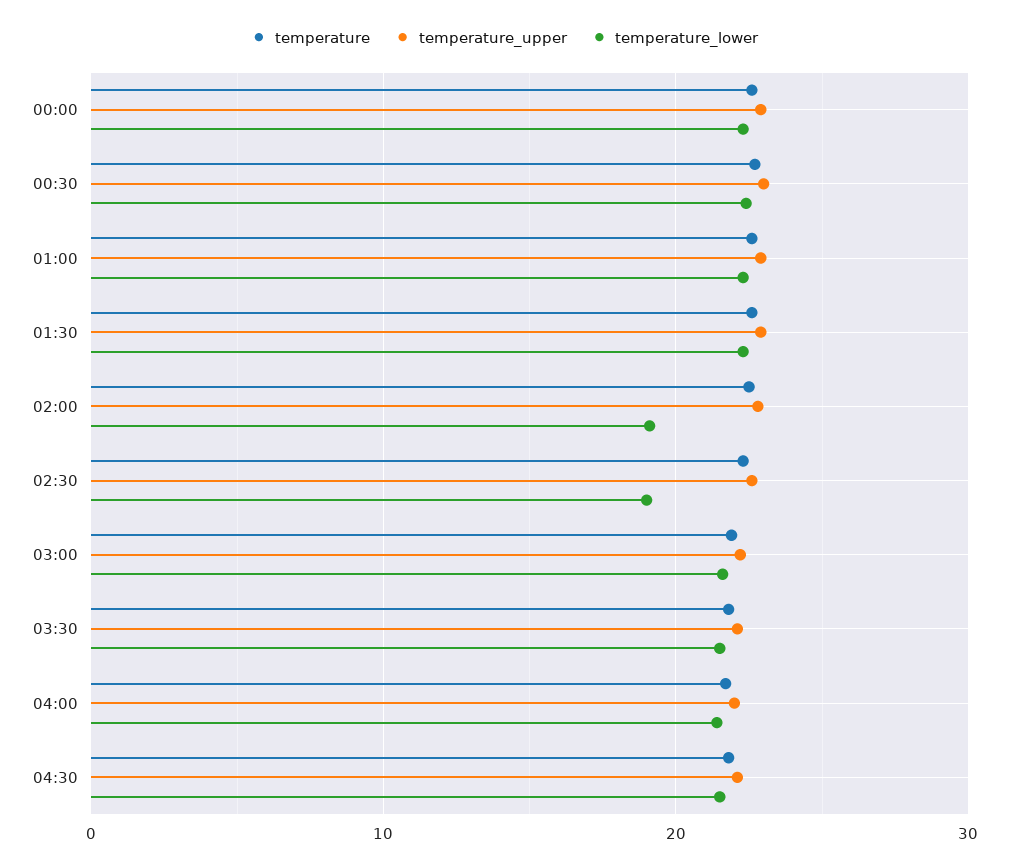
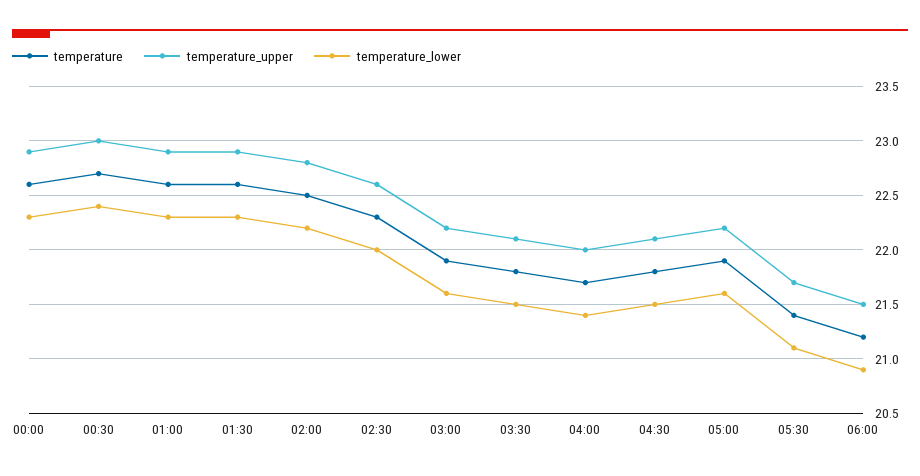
temperature_lower, 02:00: 19 -> 22.2
temperature_lower, 02:30: 19 -> 22
temperature, 05:00: none -> 21.9
temperature_upper, 05:00: none -> 22.2
temperature_lower, 05:00: none -> 21.6
temperature, 05:30: none -> 21.4
temperature_upper, 05:30: none -> 21.7
temperature_lower, 05:30: none -> 21.1
temperature, 06:00: none -> 21.2
temperature_upper, 06:00: none -> 21.5
temperature_lower, 06:00: none -> 20.9

